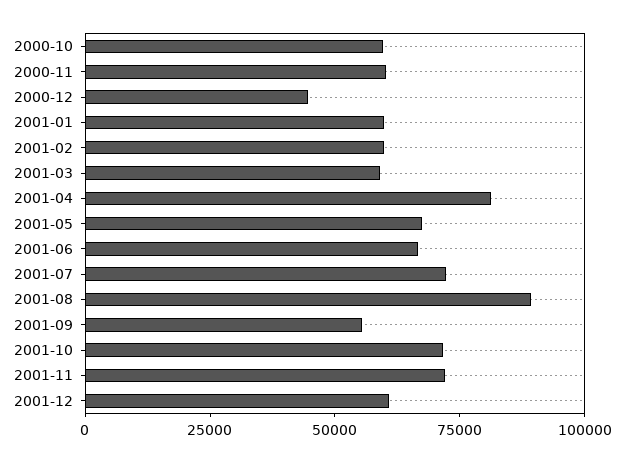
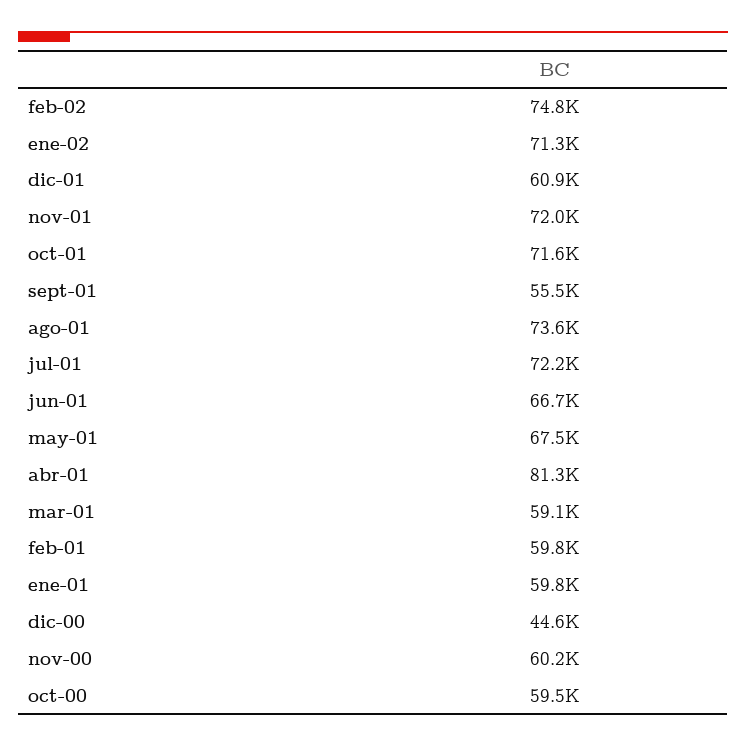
2001-08: 90000 -> 73600
feb-02: none -> 74800
ene-02: none -> 71300

